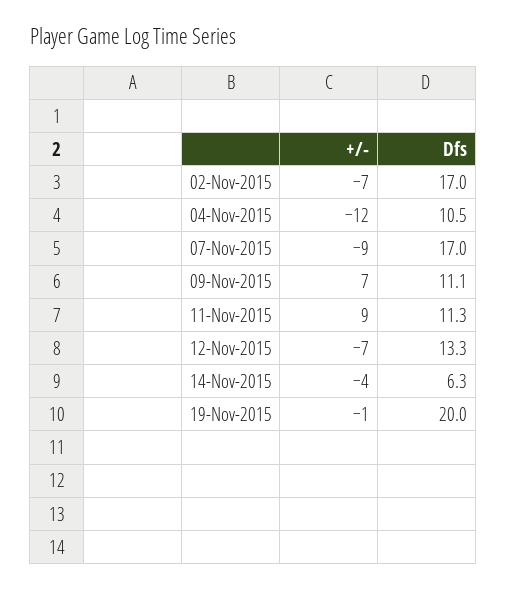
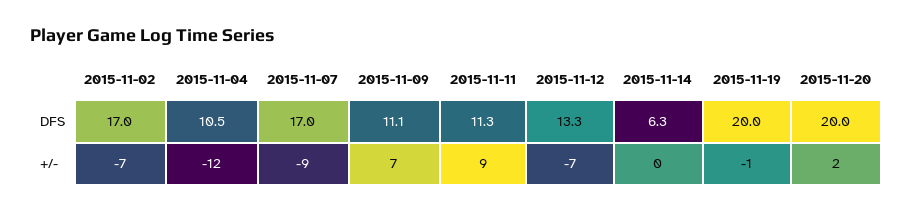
+/-, 14-Nov-2015: -4 -> 0
Dfs, 2015-11-20: none -> 20
+/-, 2015-11-20: none -> 2

